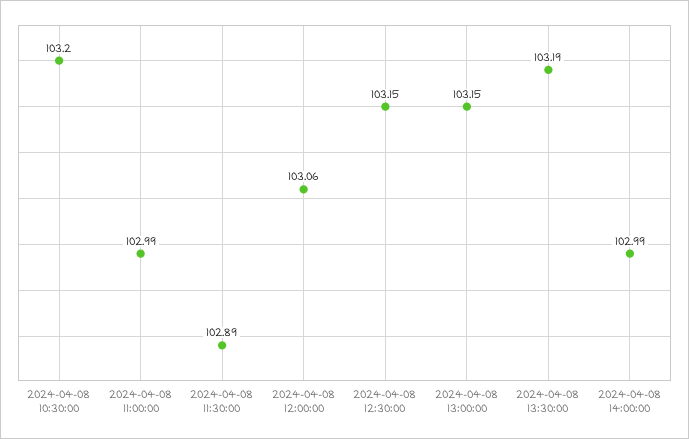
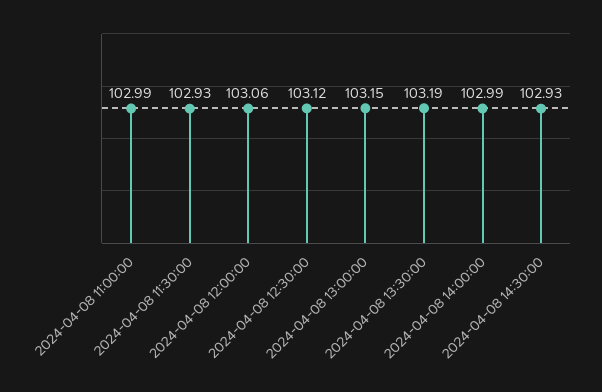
2024-04-08 10:30:00: 103.2 -> none
2024-04-08 11:30:00: 102.89 -> 102.93
2024-04-08 12:30:00: 103.15 -> 103.12
2024-04-08 14:30:00: none -> 102.93

